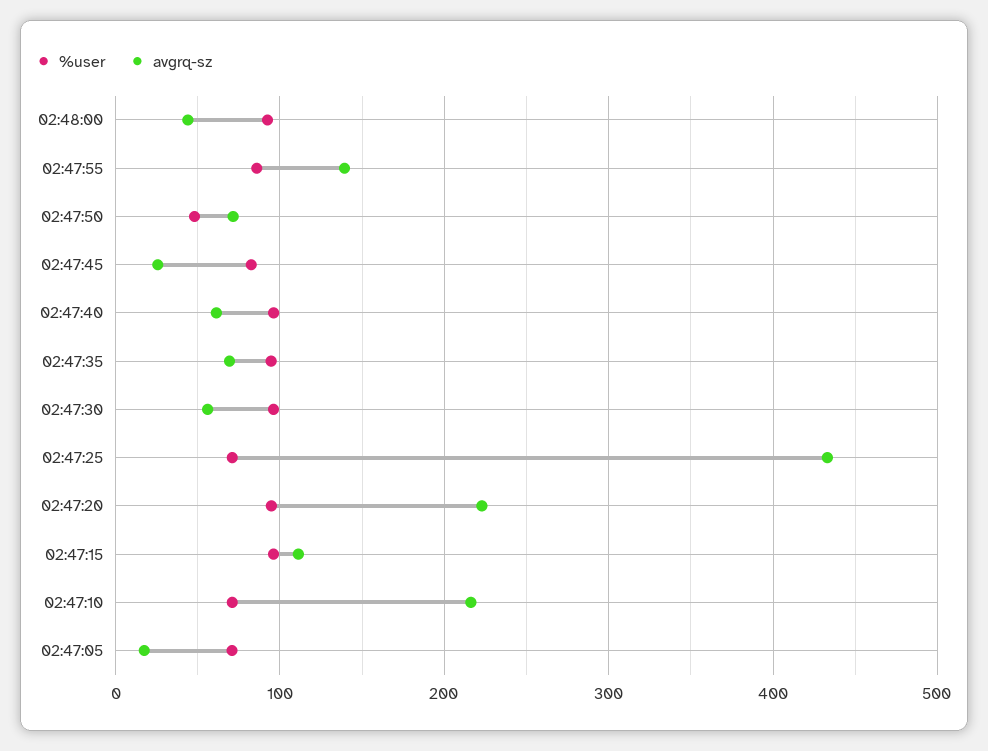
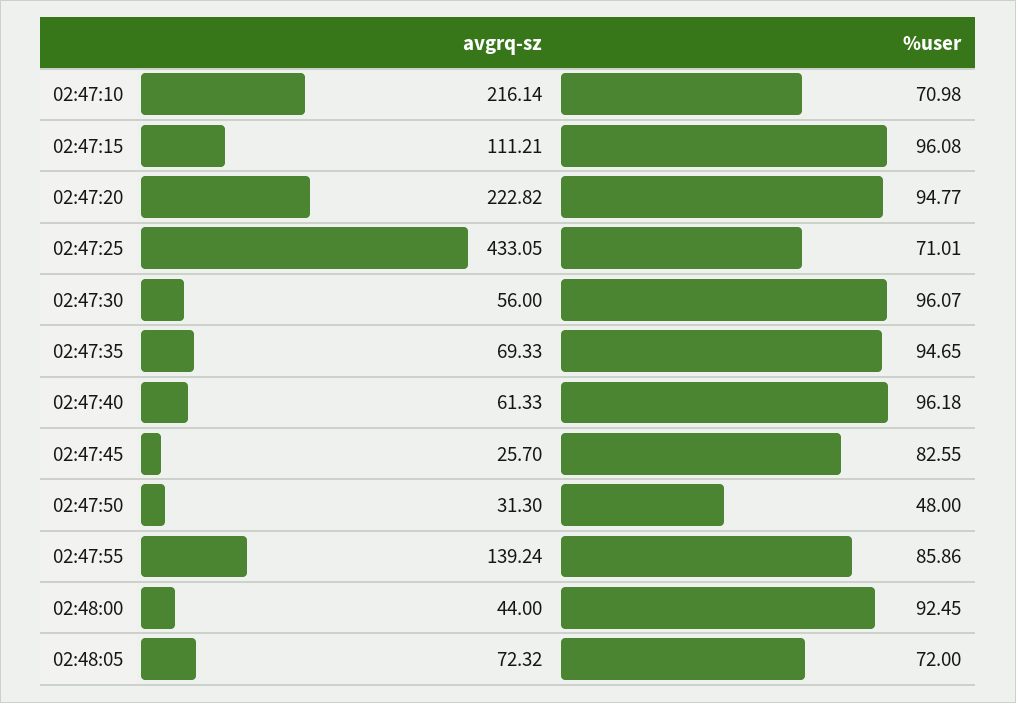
avgrq-sz, 02:47:50: 70 -> 31.3
%user, 02:47:05: 70 -> none
avgrq-sz, 02:47:05: 20 -> none
avgrq-sz, 02:48:05: none -> 72.32
%user, 02:48:05: none -> 72

